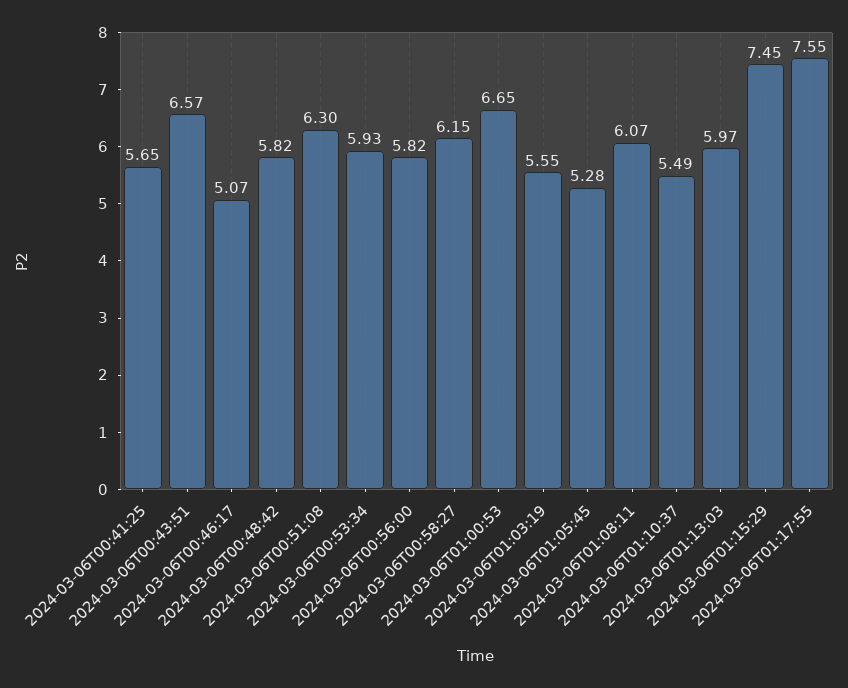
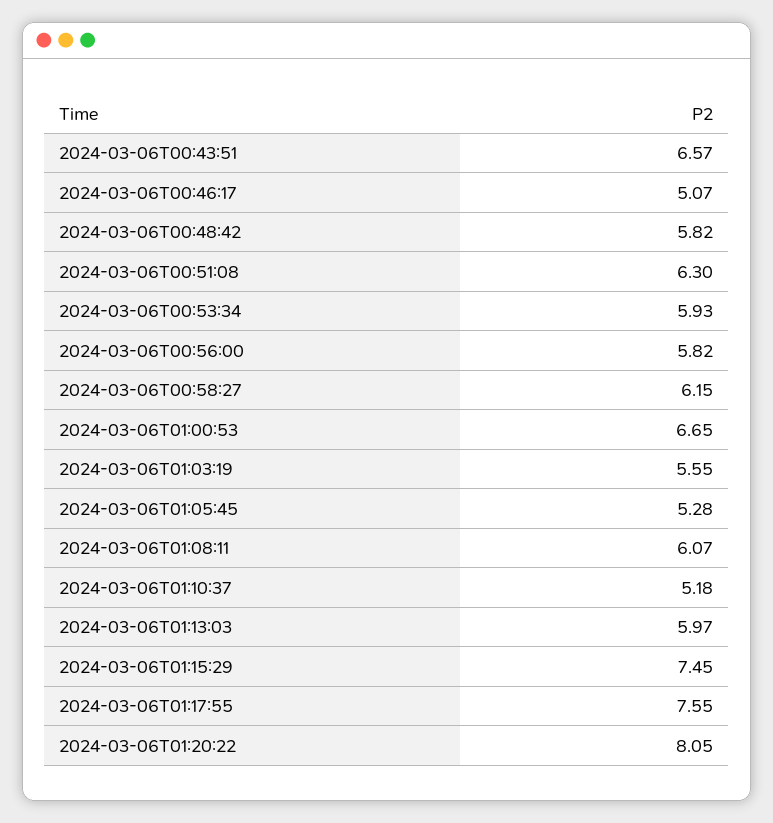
2024-03-06T00:41:25: 5.65 -> none
2024-03-06T01:10:37: 5.49 -> 5.18
2024-03-06T01:20:22: none -> 8.05

